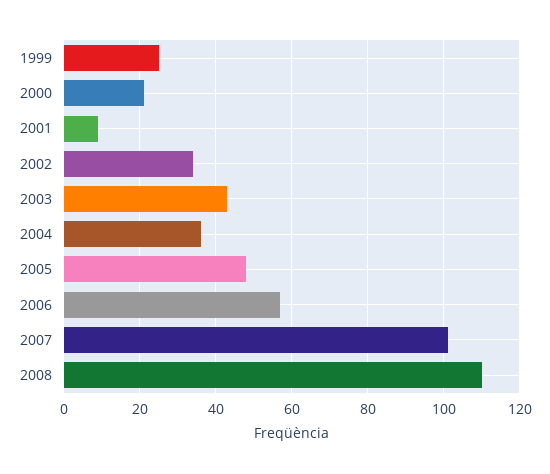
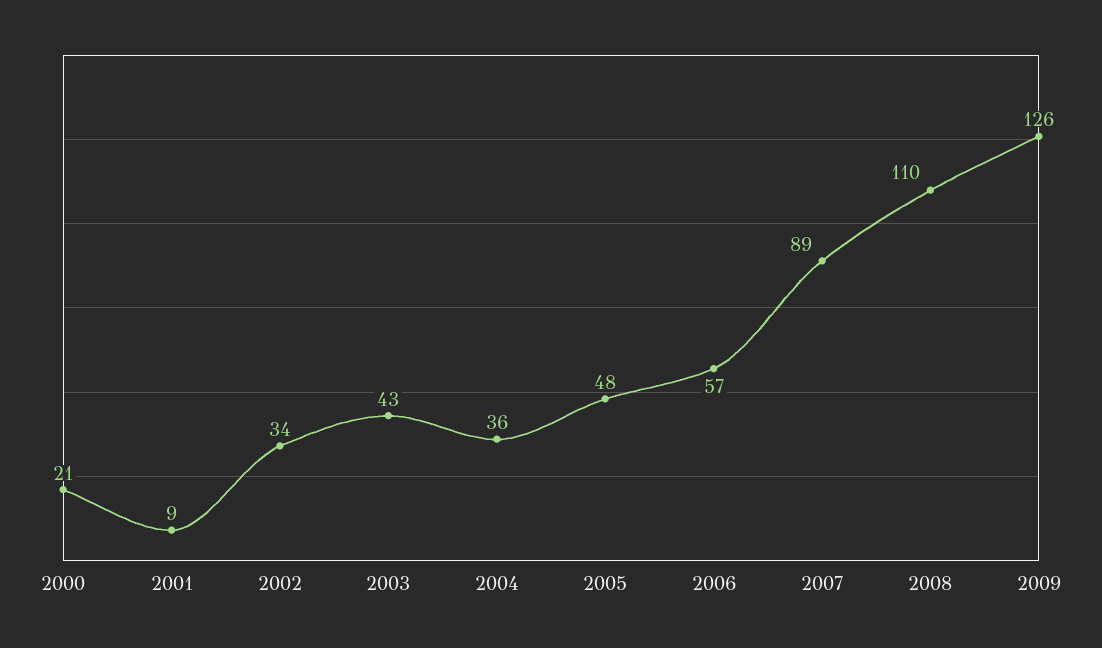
1999: 25 -> none
2007: 100 -> 89
2009: none -> 126

